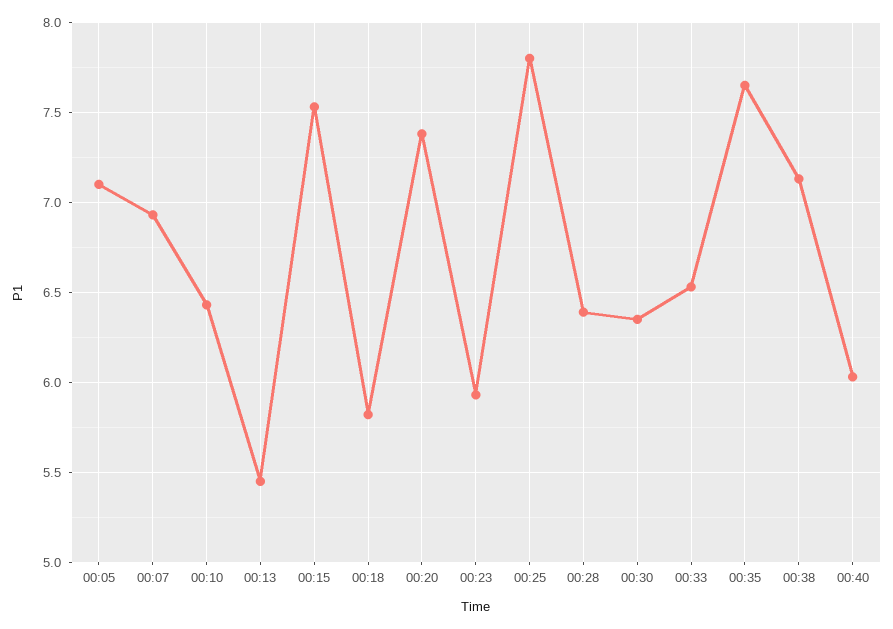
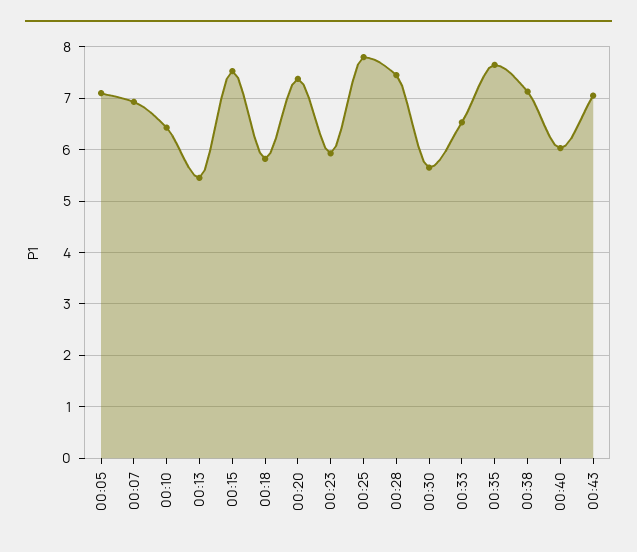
00:28: 6.4 -> 7.4
00:30: 6.35 -> 5.6
00:43: none -> 7

